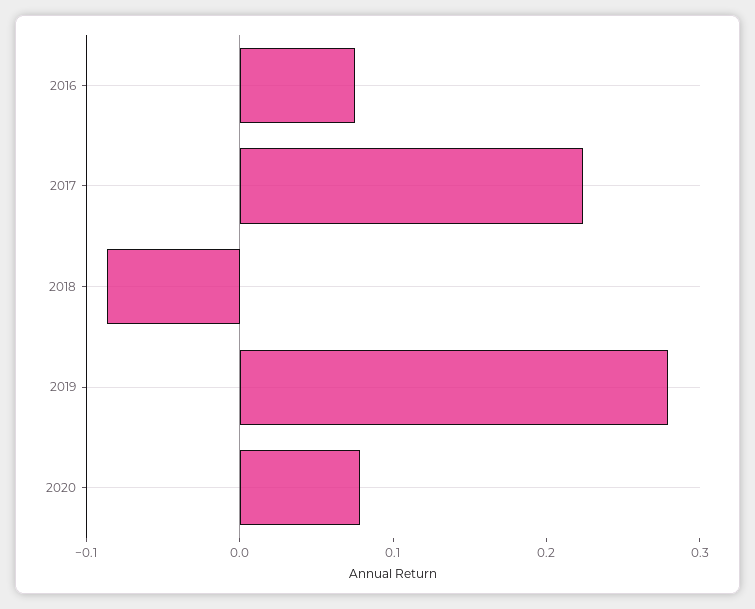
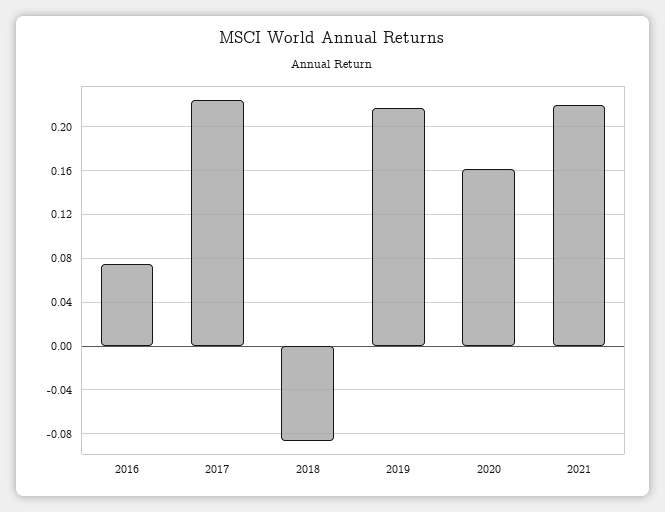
2019: 0.28 -> 0.22
2020: 0.08 -> 0.16
2021: none -> 0.22

